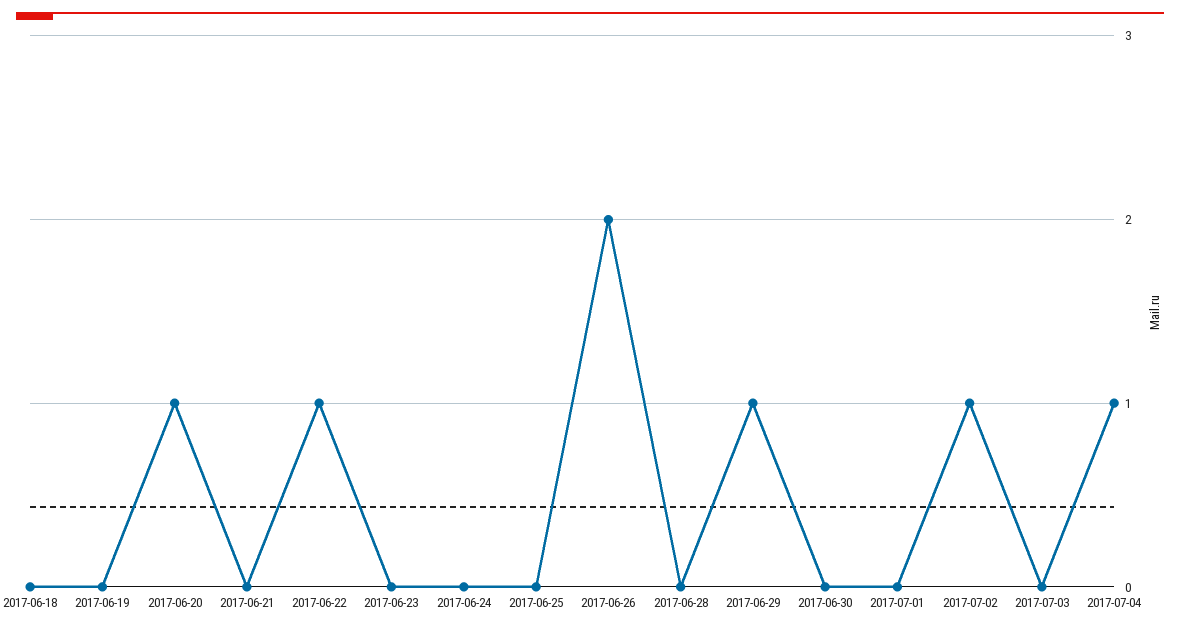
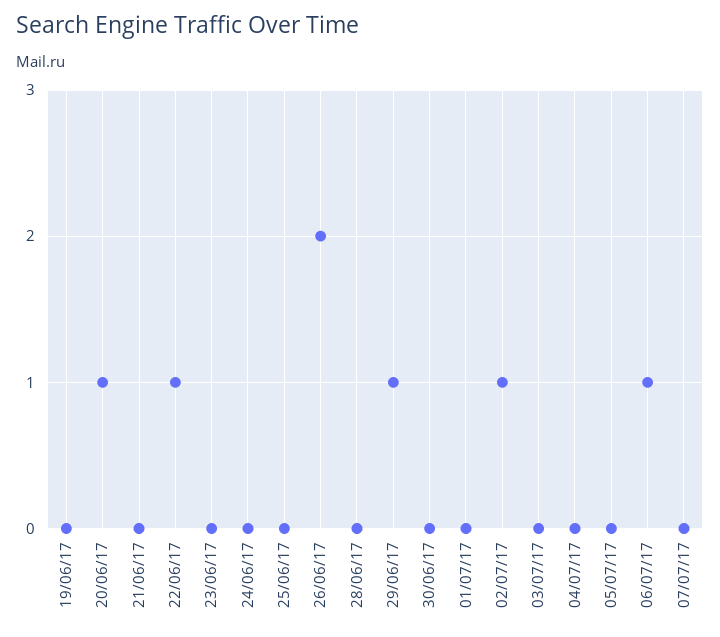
2017-06-18: 0 -> none
2017-07-04: 1 -> 0
05/07/17: none -> 0
06/07/17: none -> 1
07/07/17: none -> 0

